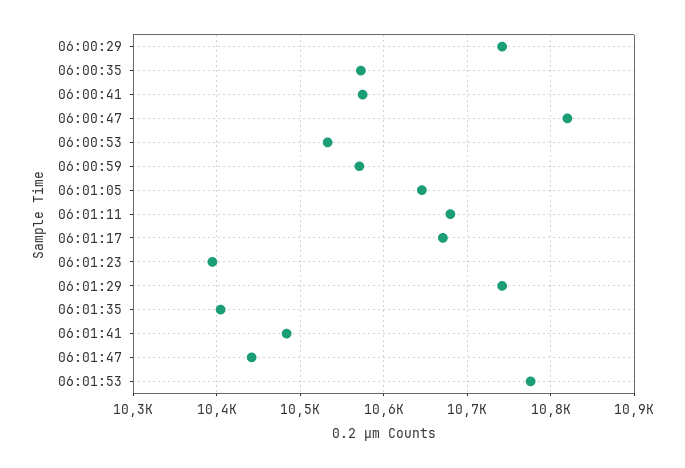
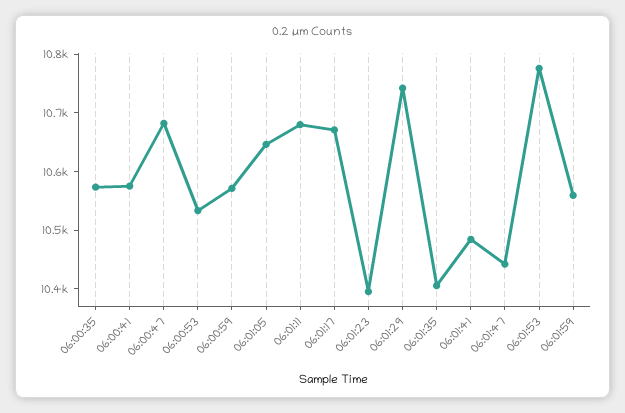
06:00:29: 10740 -> none
06:00:47: 10820 -> 10680
06:01:59: none -> 10560

